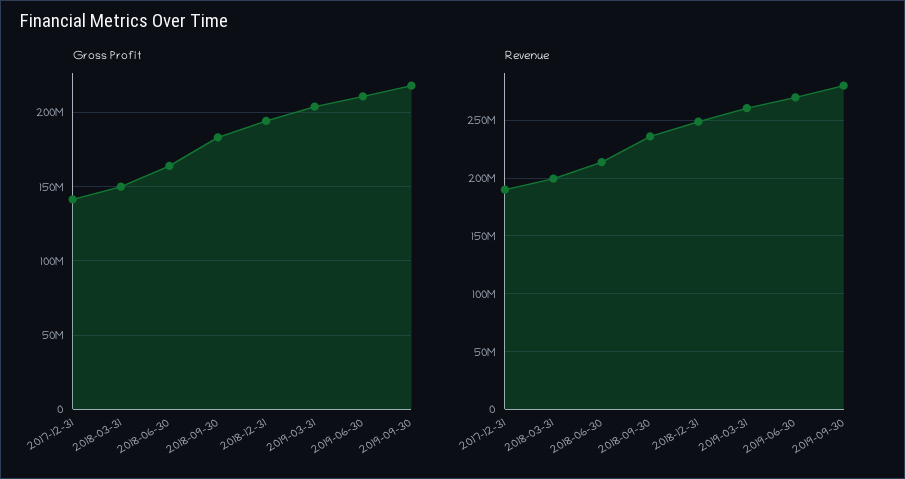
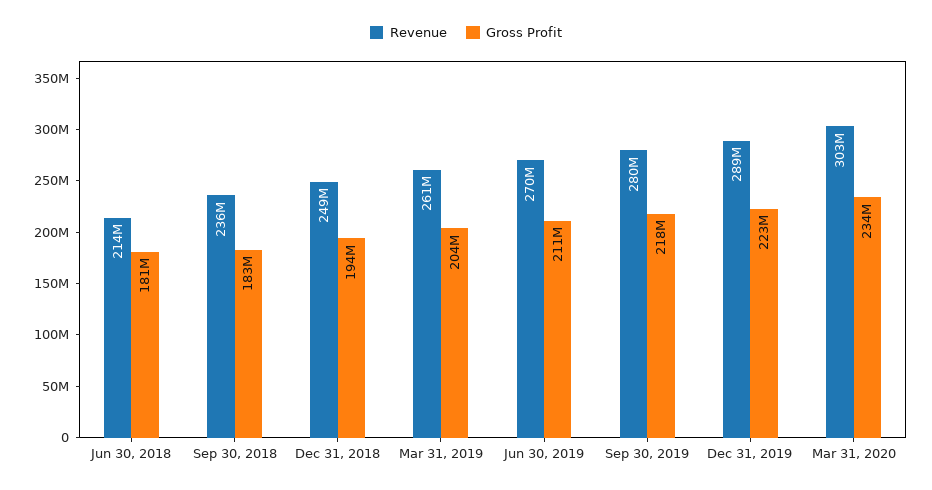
Gross Profit, 2017-12-31: 140000000 -> none
Gross Profit, 2018-03-31: 150000000 -> none
Gross Profit, 2018-06-30: 165000000 -> 181000000
Revenue, 2017-12-31: 190000000 -> none
Revenue, 2018-03-31: 200000000 -> none
Revenue, Dec 31, 2019: none -> 289000000
Gross Profit, Dec 31, 2019: none -> 223000000
Revenue, Mar 31, 2020: none -> 303000000
Gross Profit, Mar 31, 2020: none -> 234000000

